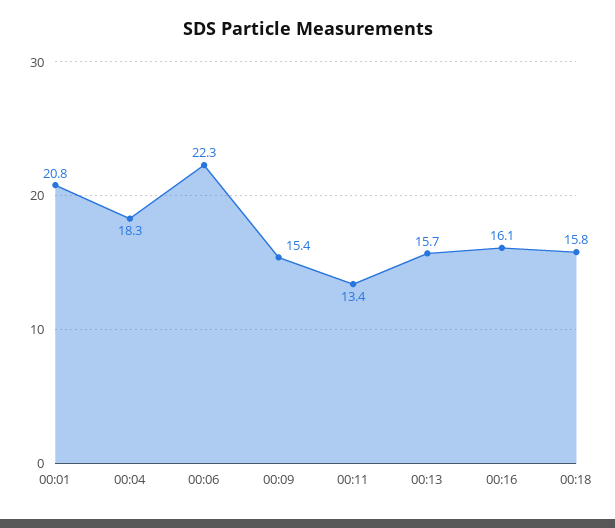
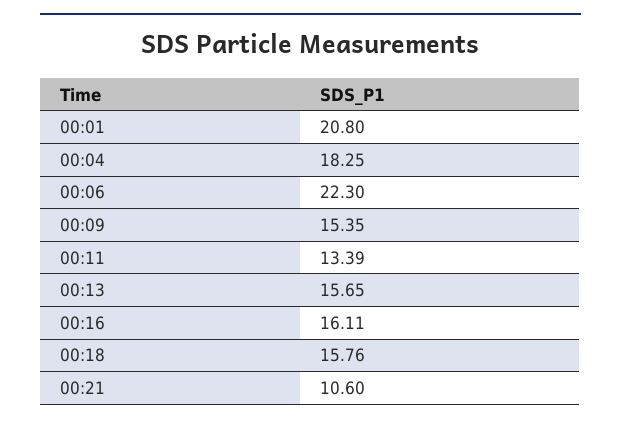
00:21: none -> 10.6

